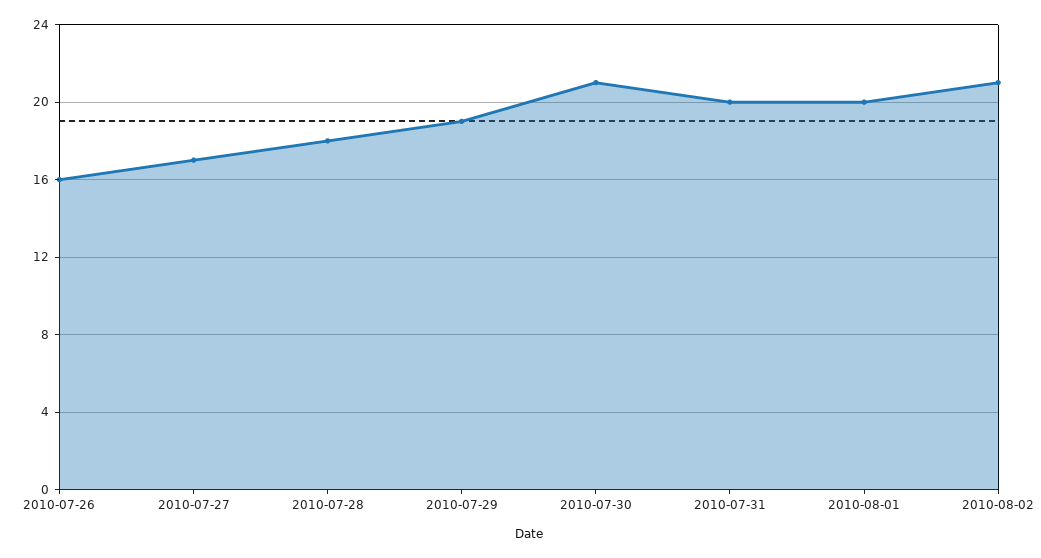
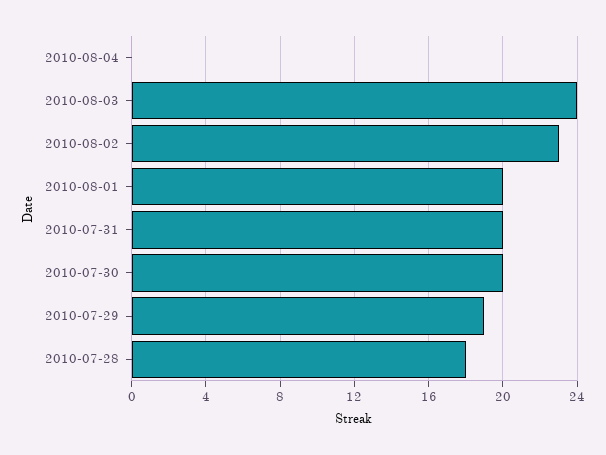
2010-07-26: 16 -> none
2010-07-27: 17 -> none
2010-07-30: 21 -> 20
2010-08-02: 21 -> 23
2010-08-04: none -> 0
2010-08-03: none -> 24

